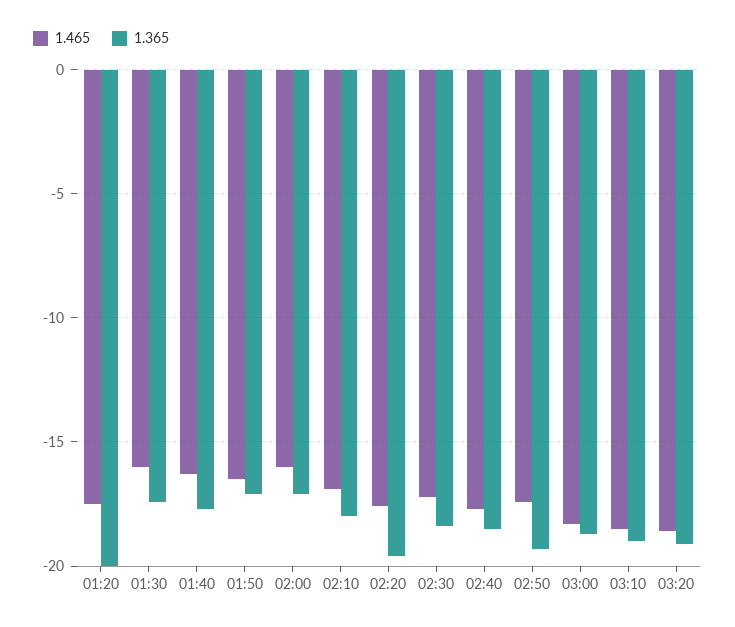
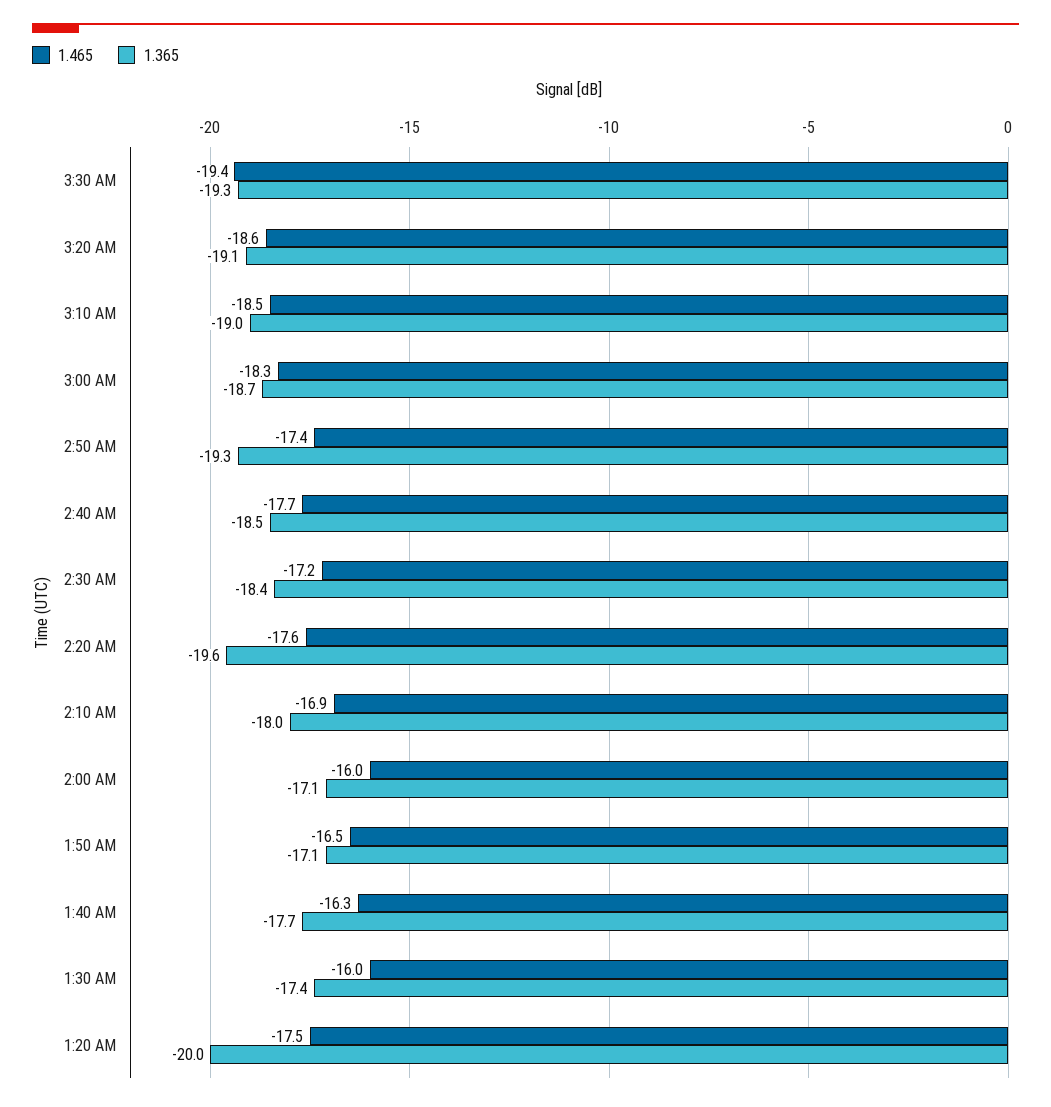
1.465, 3:30 AM: none -> -19.4
1.365, 3:30 AM: none -> -19.3

